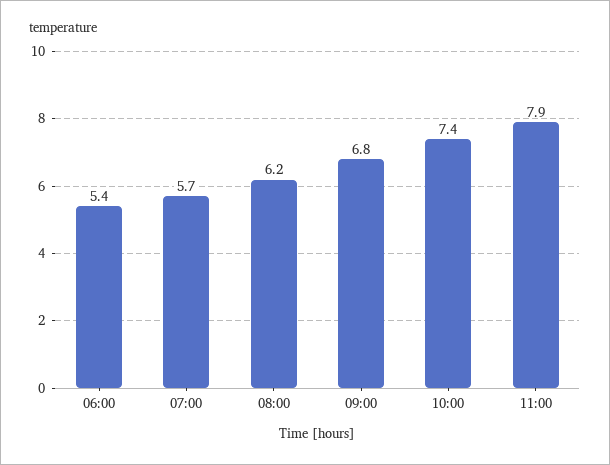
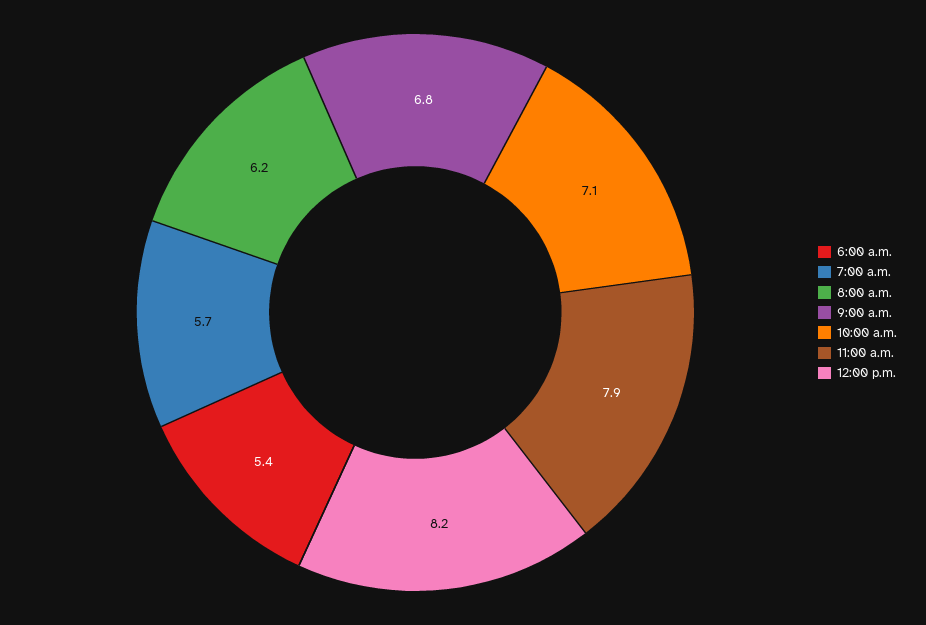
10:00: 7.4 -> 7.1
12:00 p.m.: none -> 8.2

